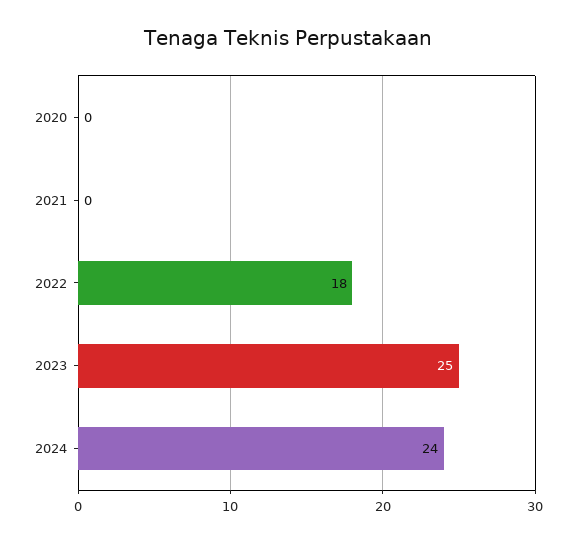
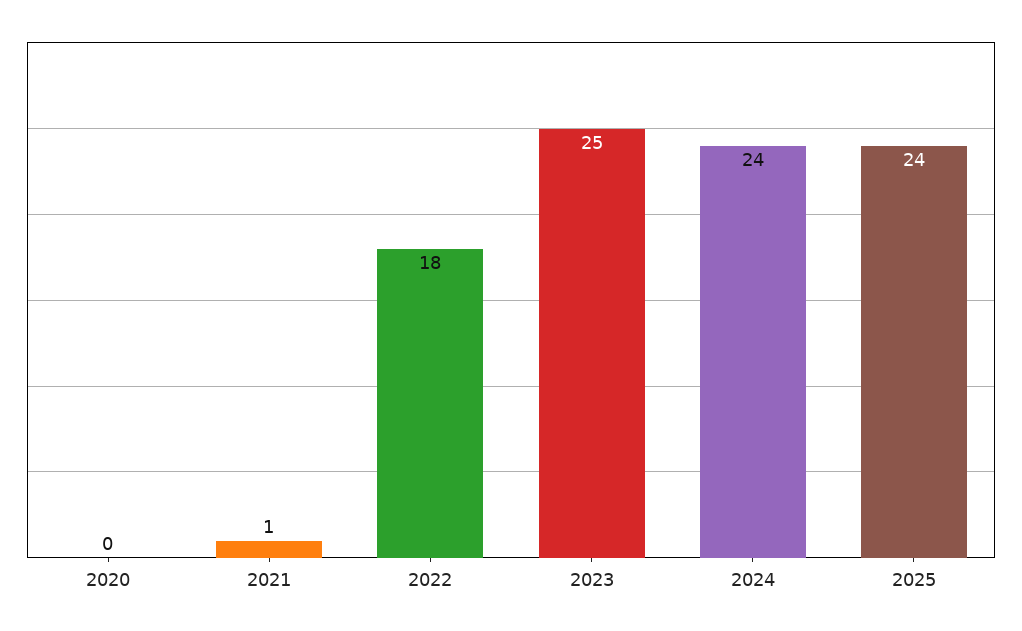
2021: 0 -> 1
2025: none -> 24

